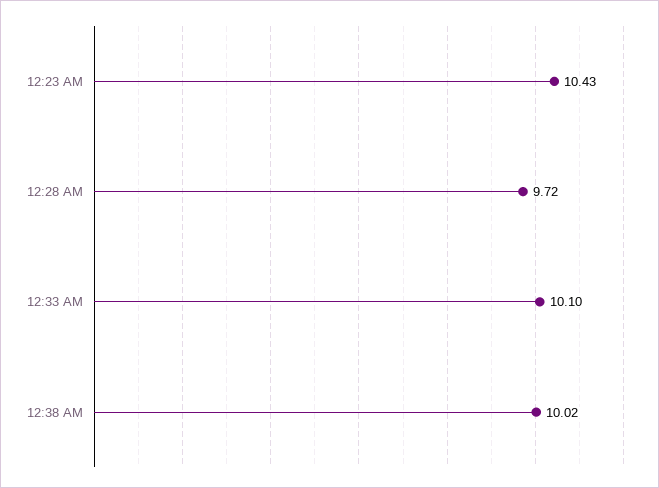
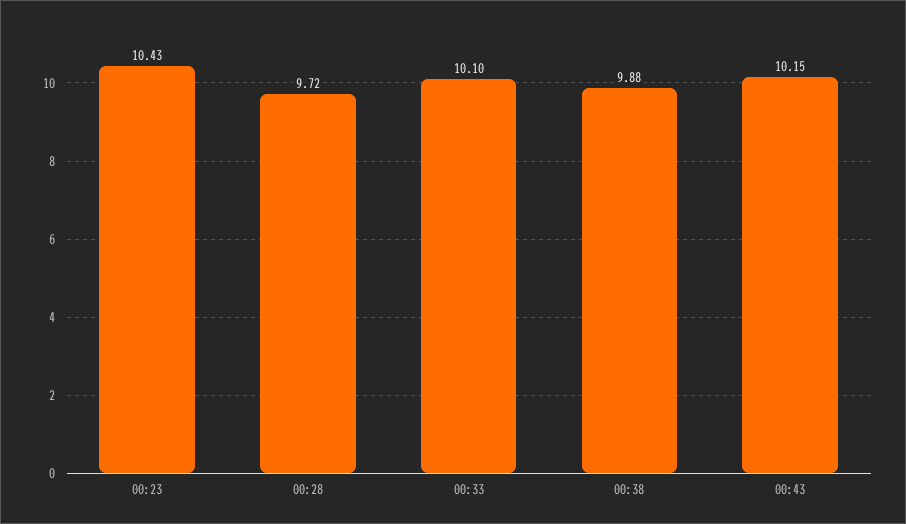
12:38 AM: 10.02 -> 9.88
00:43: none -> 10.15

